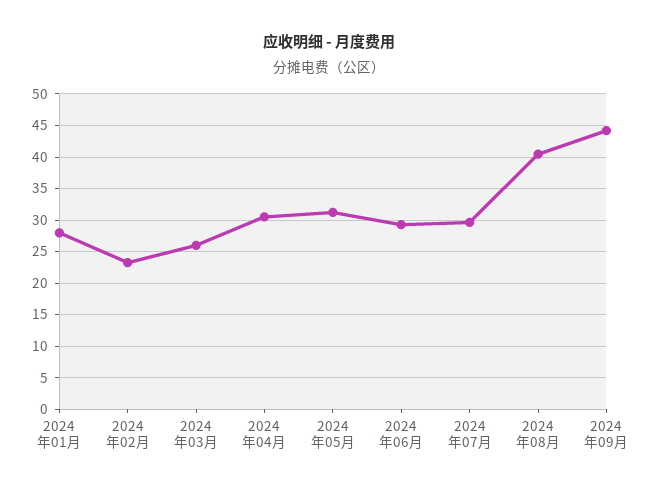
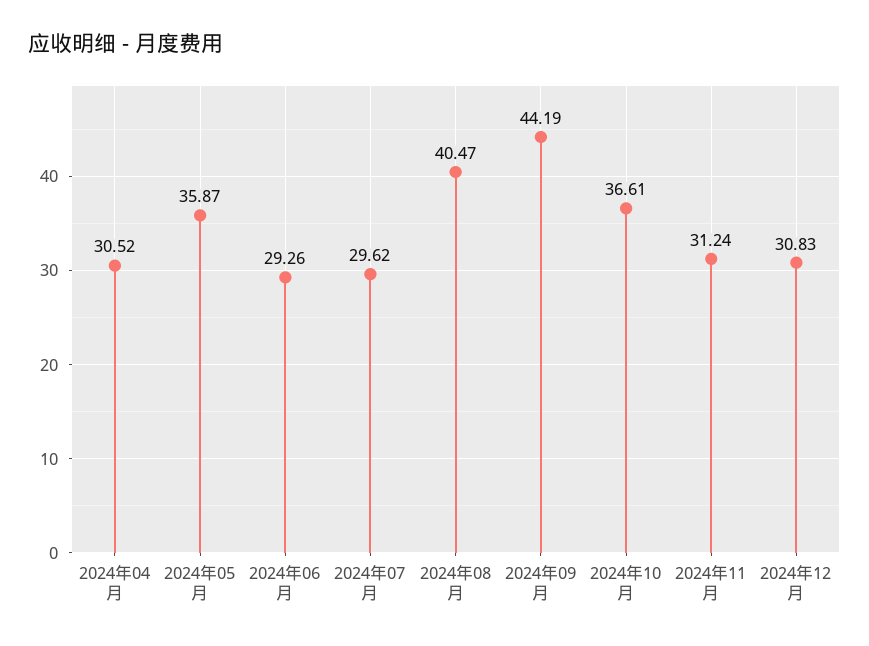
2024年01月: 28 -> none
2024年02月: 23 -> none
2024年03月: 26 -> none
2024年05月: 31 -> 35.87
2024年10月: none -> 36.61
2024年11月: none -> 31.24
2024年12月: none -> 30.83

